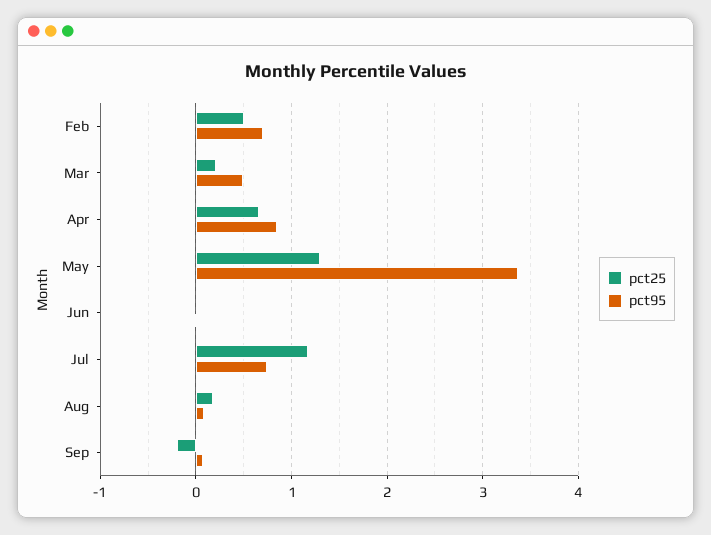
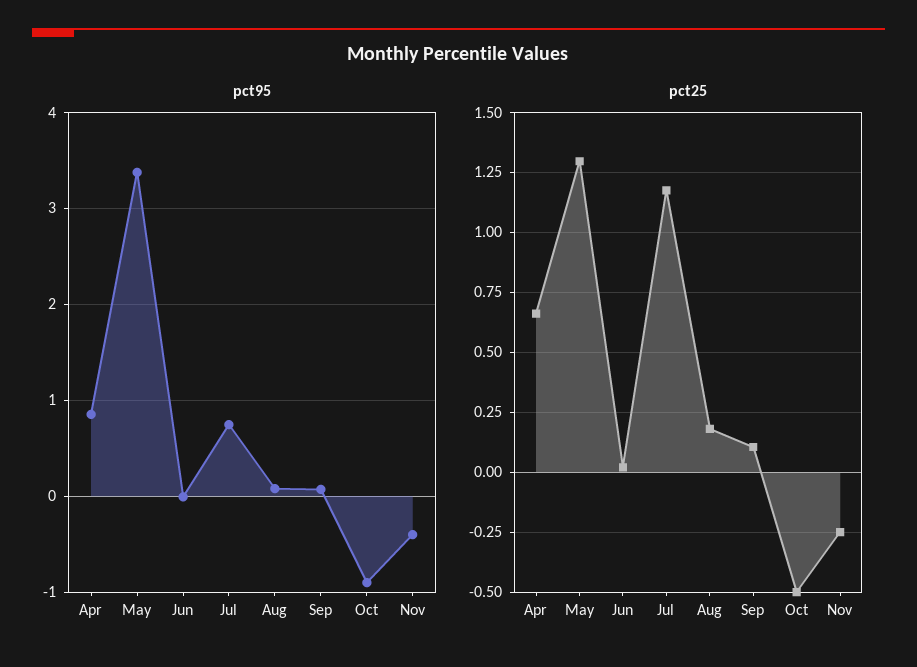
pct25, Feb: 0.5 -> none
pct95, Feb: 0.7 -> none
pct25, Mar: 0.2 -> none
pct95, Mar: 0.5 -> none
pct25, Sep: -0.2 -> 0.1
pct95, Oct: none -> -0.9
pct95, Nov: none -> -0.4
pct25, Oct: none -> -0.5
pct25, Nov: none -> -0.25

